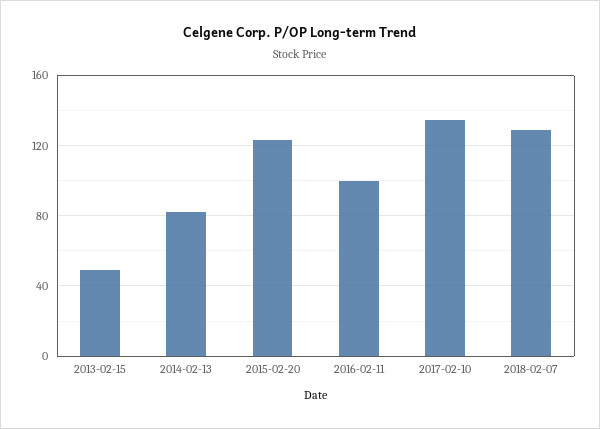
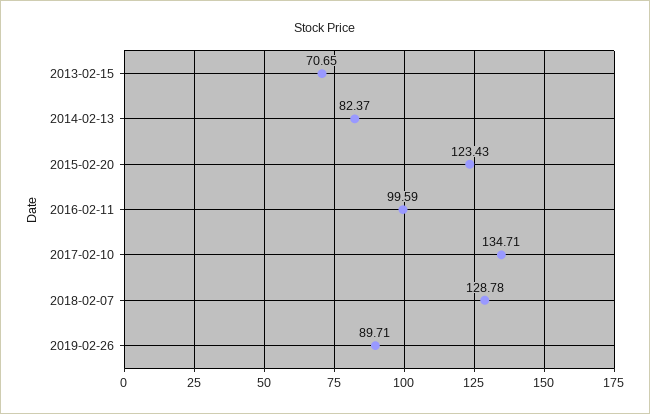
2013-02-15: 50 -> 70.65
2019-02-26: none -> 89.71

